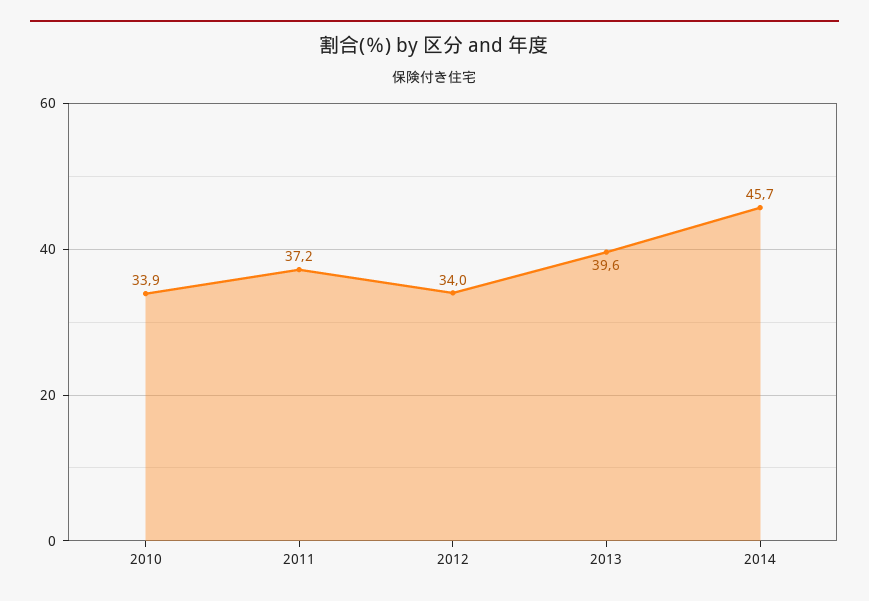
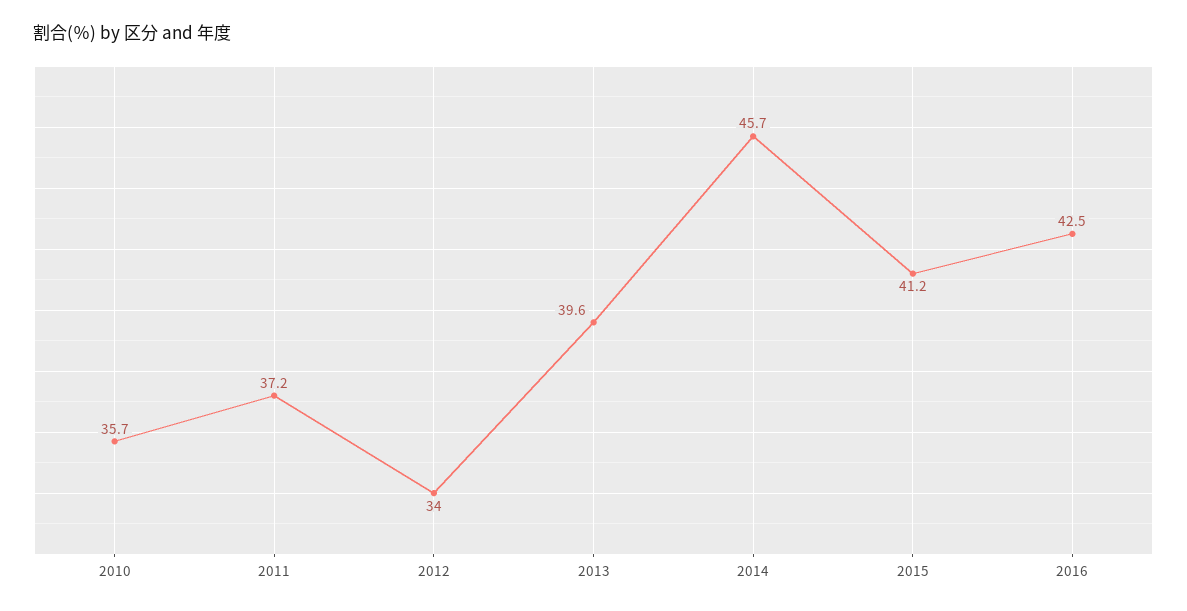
2010: 33.9 -> 35.7
2015: none -> 41.2
2016: none -> 42.5

